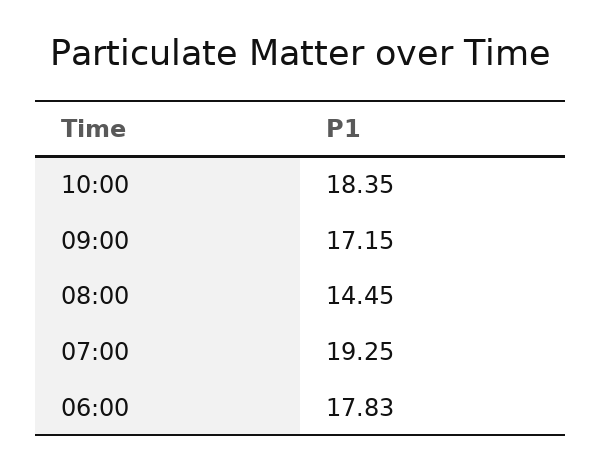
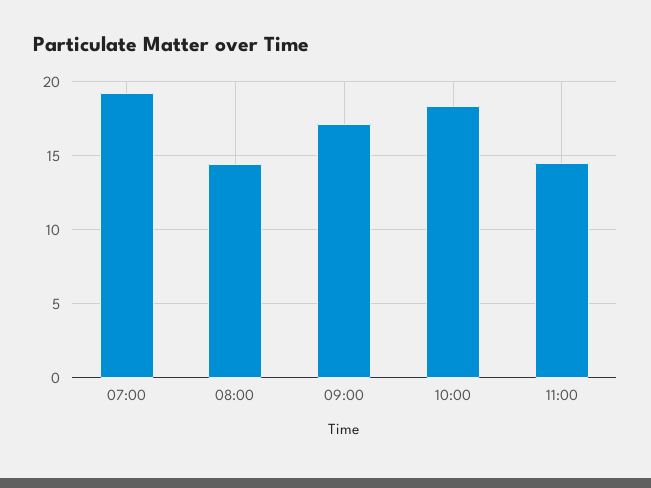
06:00: 17.83 -> none
11:00: none -> 14.5

